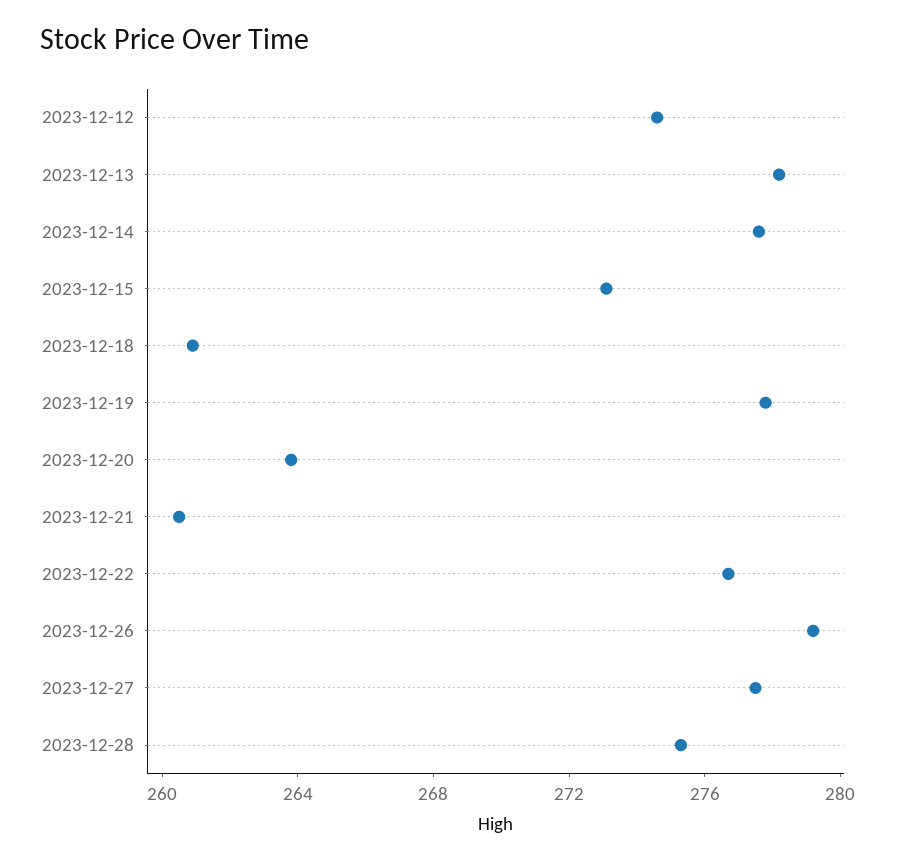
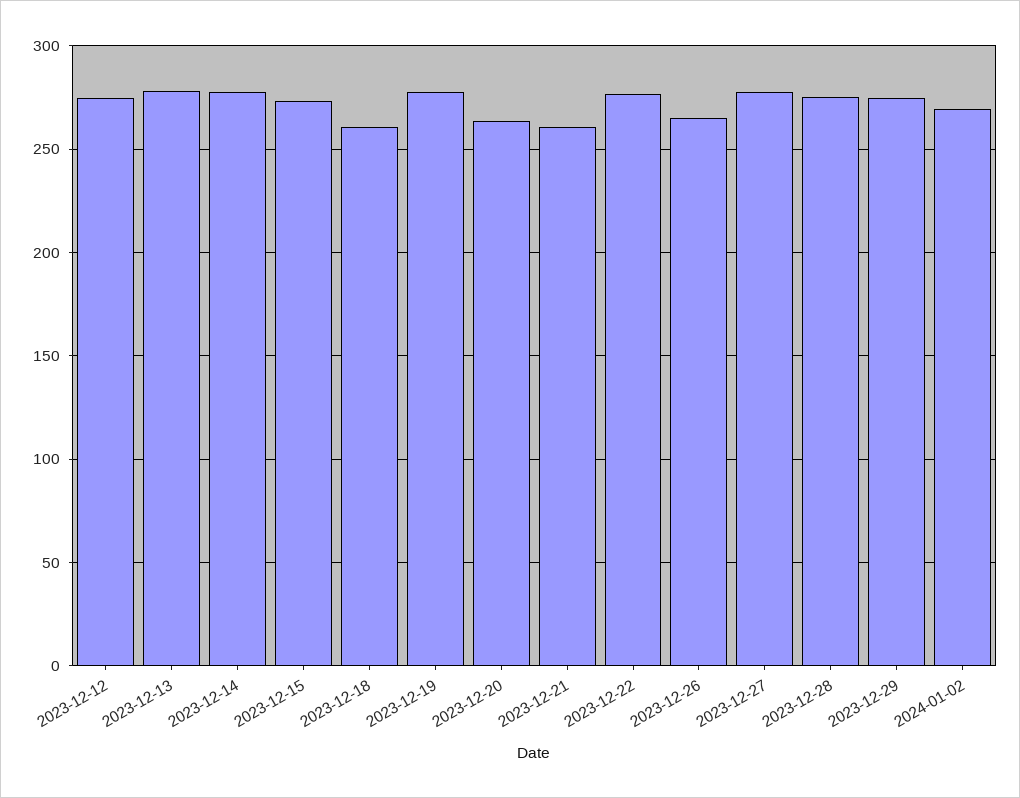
2023-12-26: 279 -> 265
2023-12-29: none -> 275
2024-01-02: none -> 270

